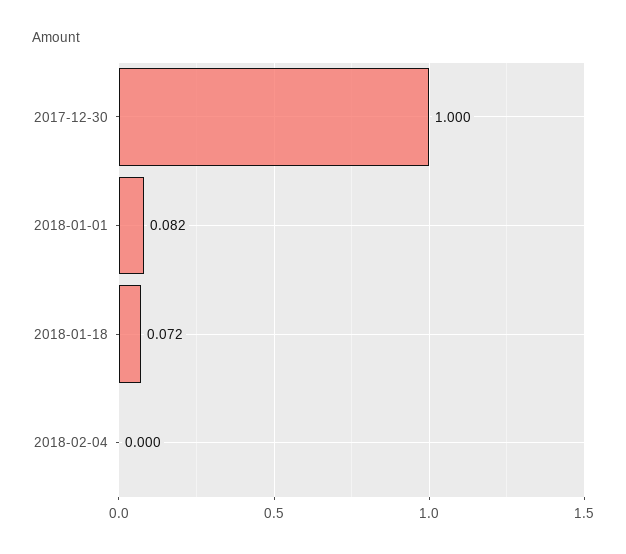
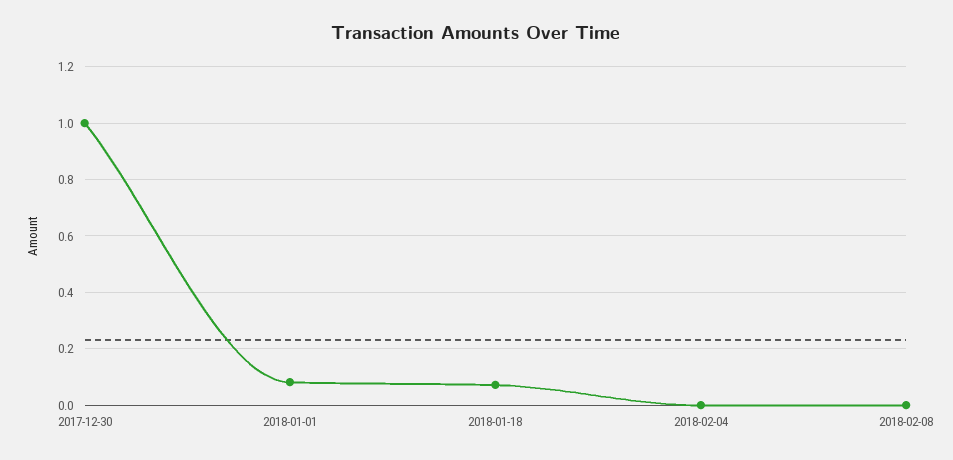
2018-02-08: none -> 0

